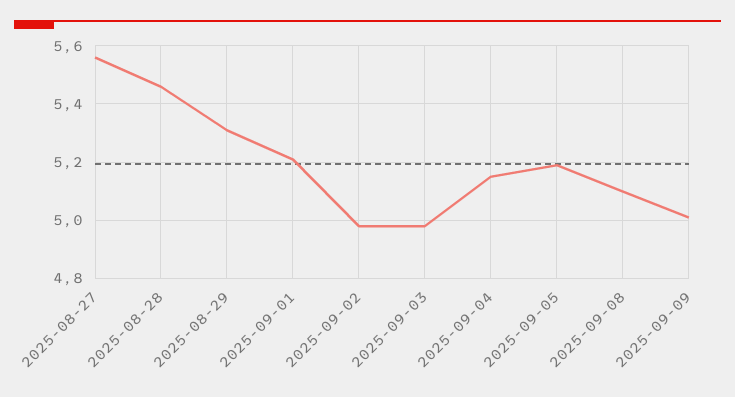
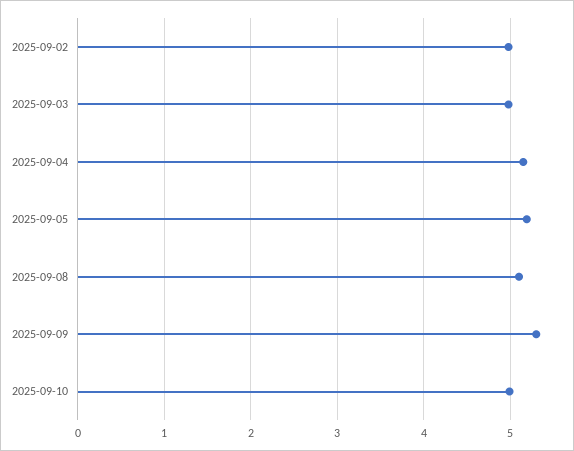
2025-08-27: 5.55 -> none
2025-08-28: 5.45 -> none
2025-08-29: 5.3 -> none
2025-09-01: 5.2 -> none
2025-09-09: 5 -> 5.3
2025-09-10: none -> 5

